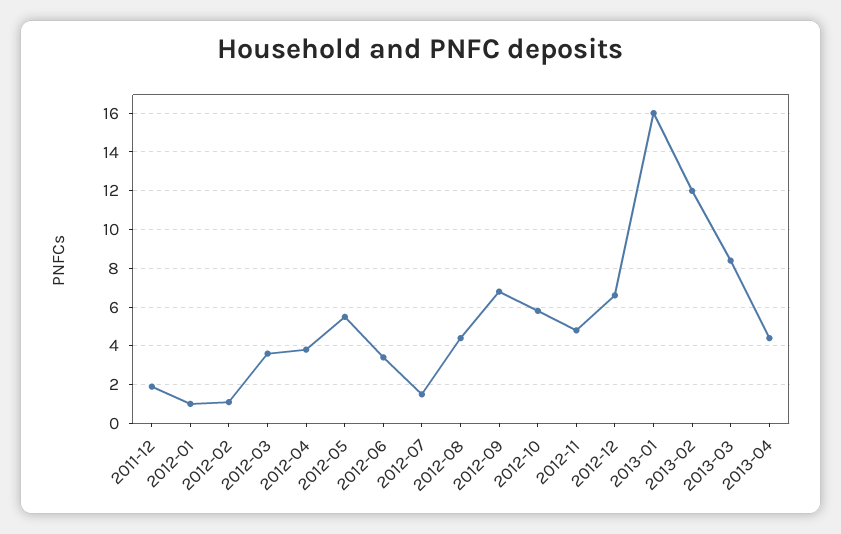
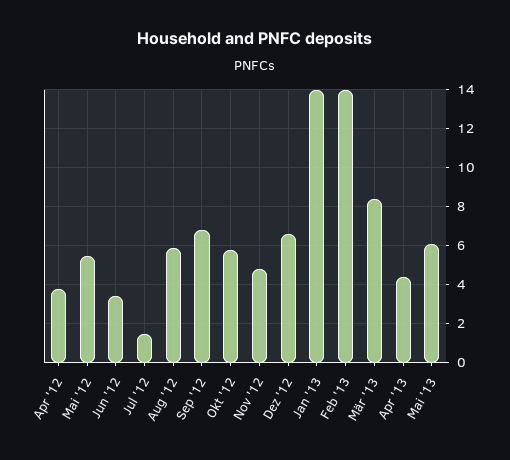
2011-12: 2 -> none
2012-01: 1 -> none
2012-02: 1 -> none
2012-03: 3.5 -> none
2012-08: 4.5 -> 6
2013-01: 16 -> 14
2013-02: 12 -> 14
Mai '13: none -> 6

